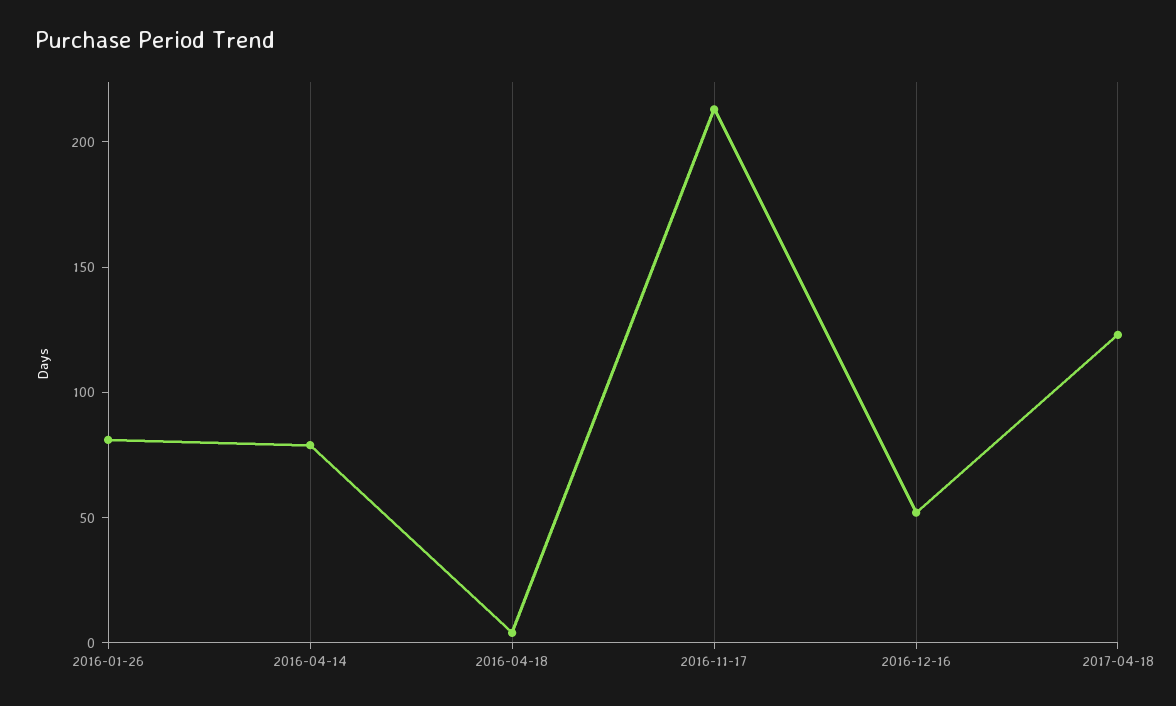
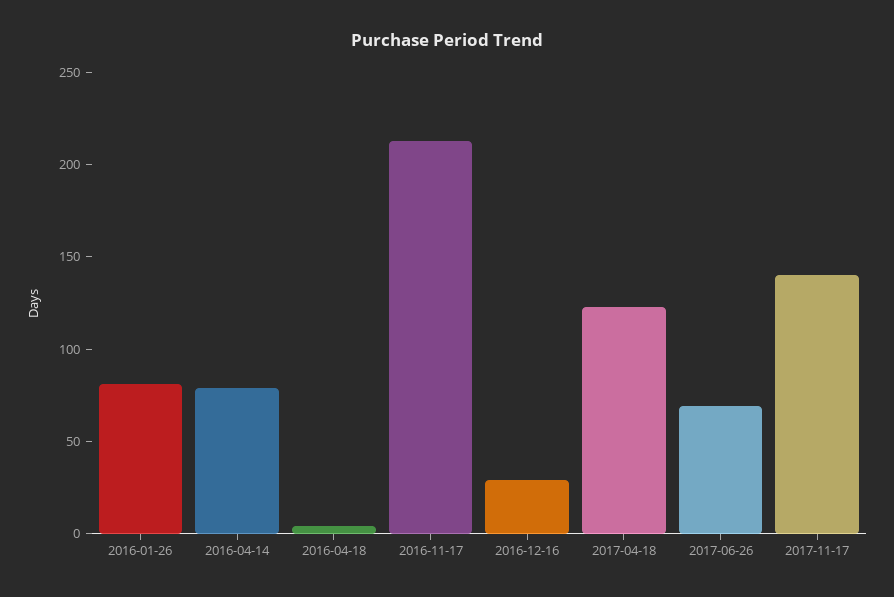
2016-12-16: 50 -> 30
2017-06-26: none -> 70
2017-11-17: none -> 140

